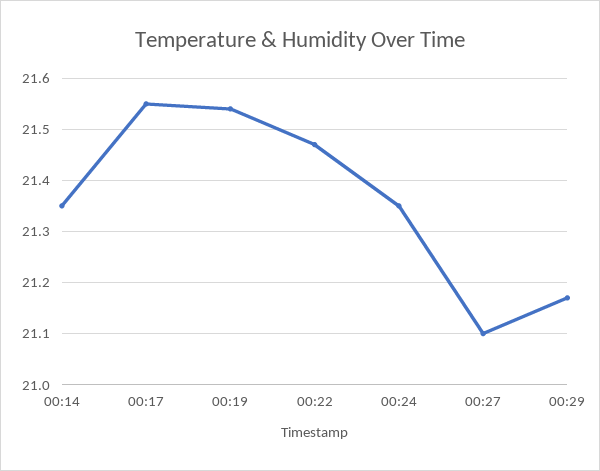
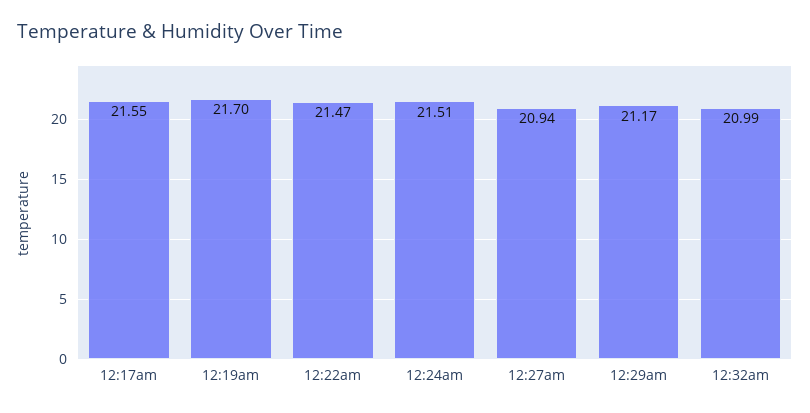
00:14: 21.35 -> none
00:19: 21.55 -> 21.7
00:24: 21.35 -> 21.51
00:27: 21.1 -> 20.94
12:32am: none -> 20.99

